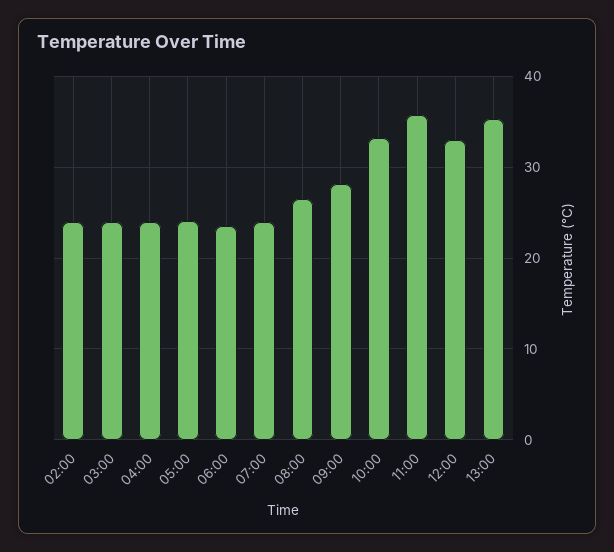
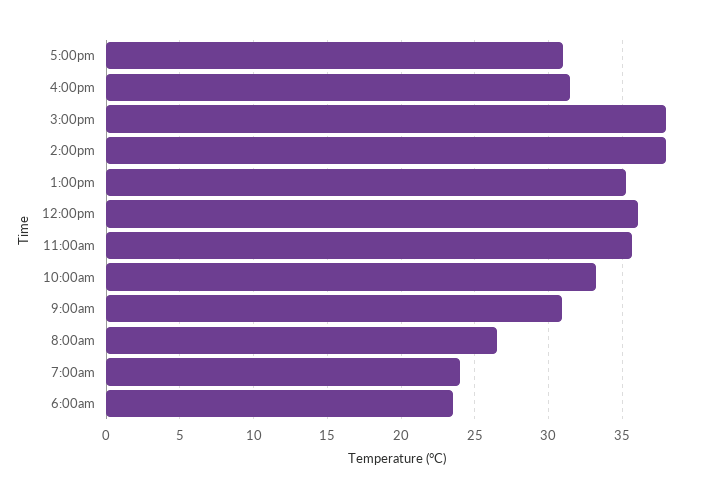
02:00: 24 -> none
03:00: 24 -> none
04:00: 24 -> none
05:00: 24 -> none
09:00: 28 -> 31
12:00: 33 -> 36
5:00pm: none -> 31
4:00pm: none -> 31.5
3:00pm: none -> 38
2:00pm: none -> 38

